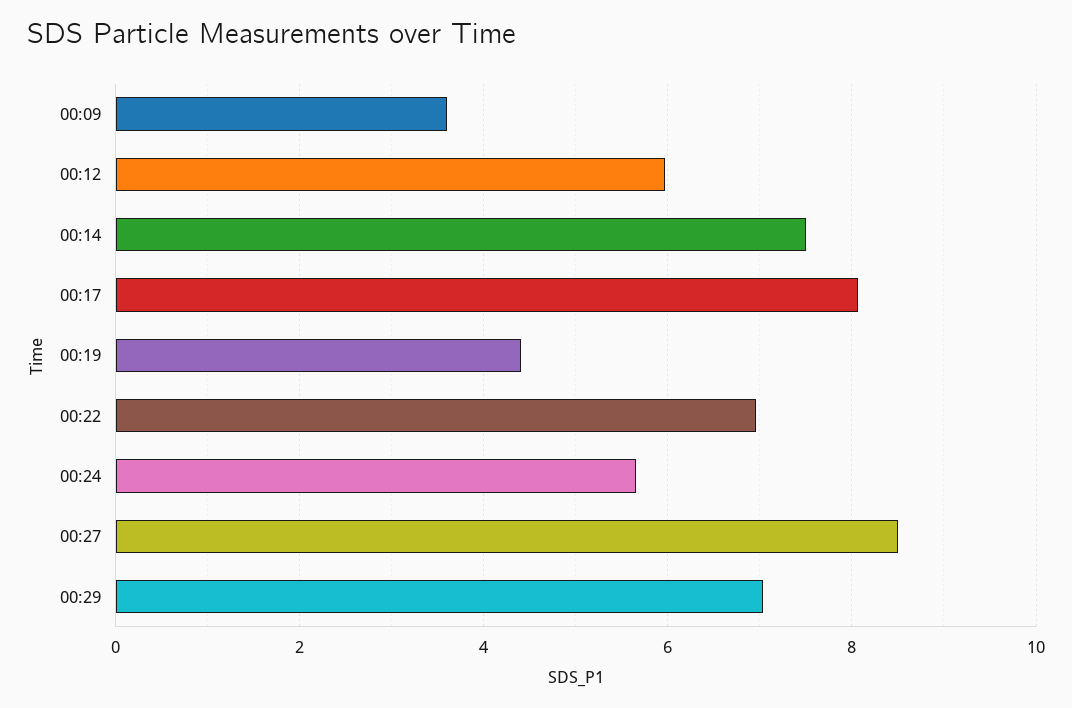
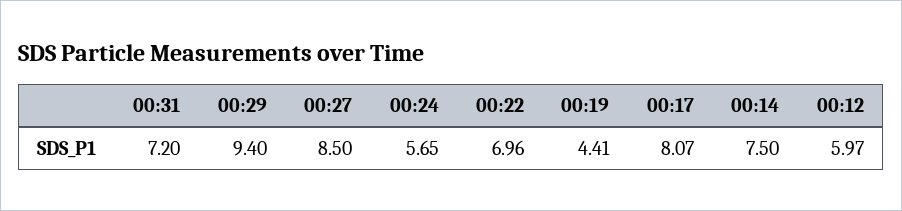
00:09: 3.6 -> none
00:29: 7 -> 9.4
00:31: none -> 7.2

